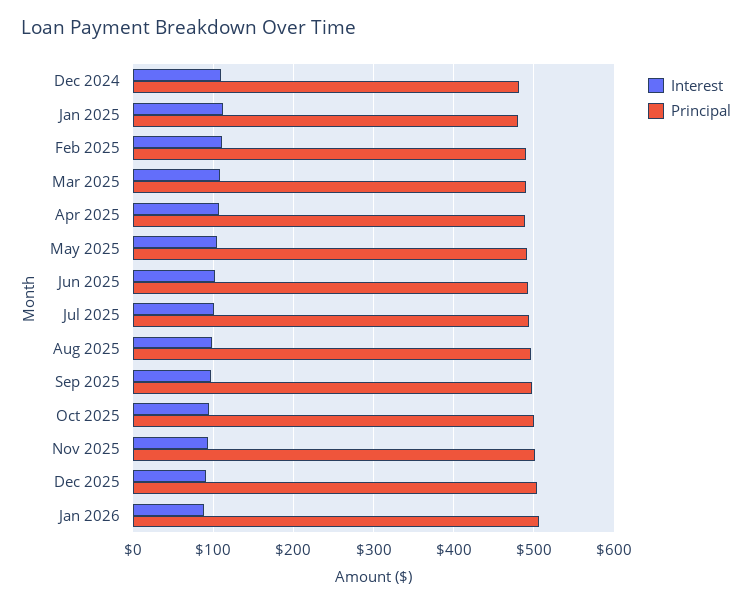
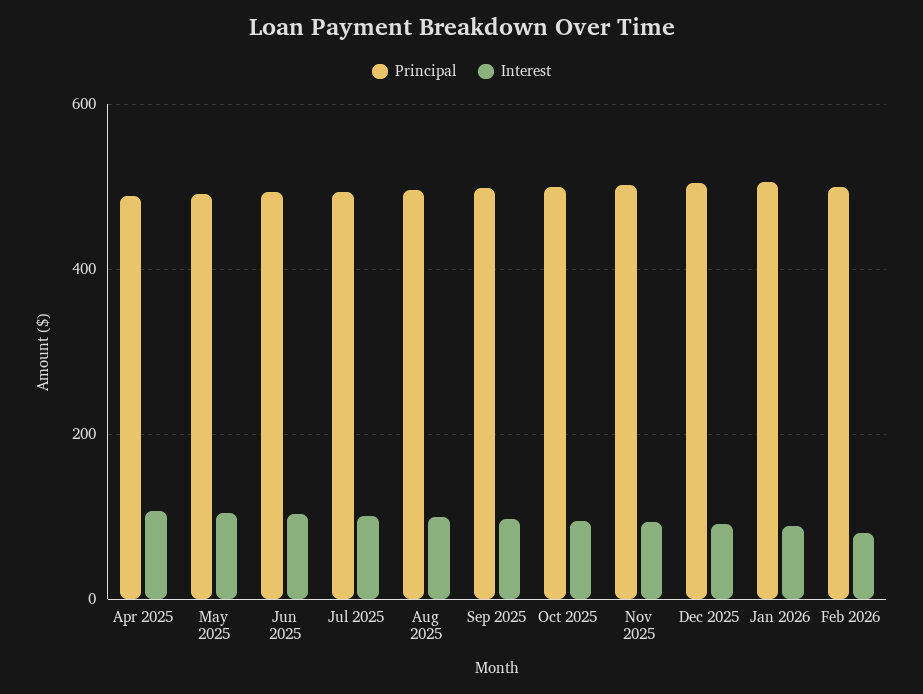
Interest, Dec 2024: 110 -> none
Principal, Dec 2024: 480 -> none
Interest, Jan 2025: 110 -> none
Principal, Jan 2025: 480 -> none
Interest, Feb 2025: 110 -> none
Principal, Feb 2025: 490 -> none
Interest, Mar 2025: 110 -> none
Principal, Mar 2025: 490 -> none
Principal, Feb 2026: none -> 500
Interest, Feb 2026: none -> 80

